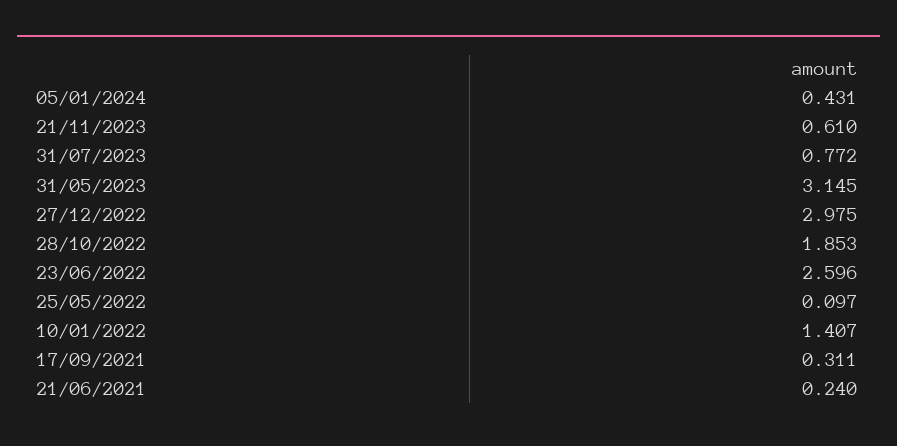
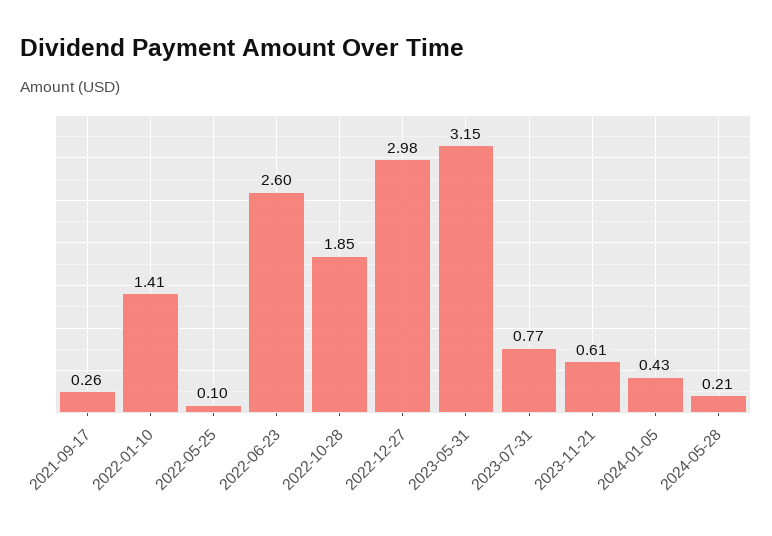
17/09/2021: 0.311 -> 0.26
21/06/2021: 0.24 -> none
2024-05-28: none -> 0.21

